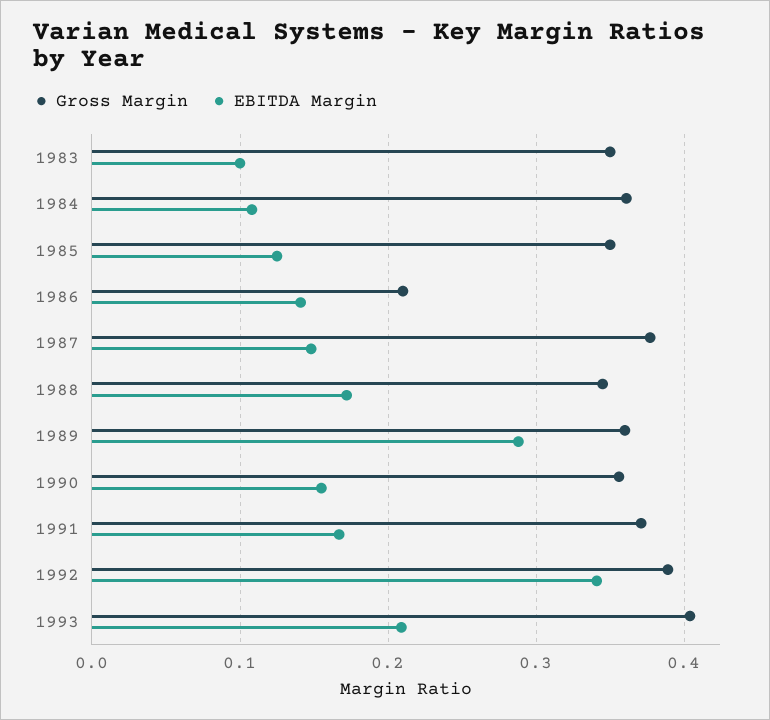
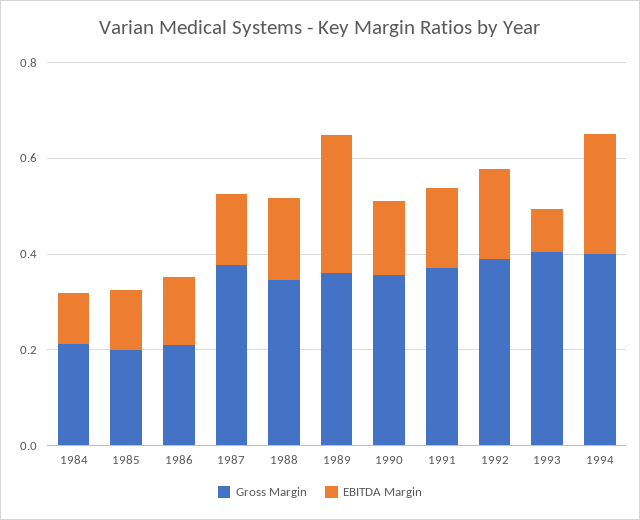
Gross Margin, 1983: 0.35 -> none
EBITDA Margin, 1983: 0.1 -> none
Gross Margin, 1984: 0.36 -> 0.2
Gross Margin, 1985: 0.35 -> 0.2
EBITDA Margin, 1992: 0.34 -> 0.2
EBITDA Margin, 1993: 0.21 -> 0.1
Gross Margin, 1994: none -> 0.4
EBITDA Margin, 1994: none -> 0.25

